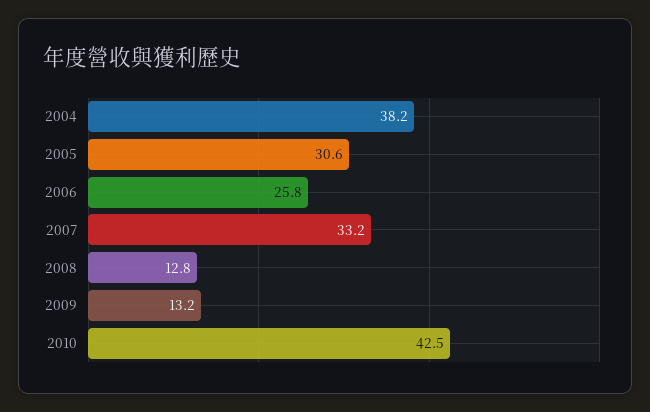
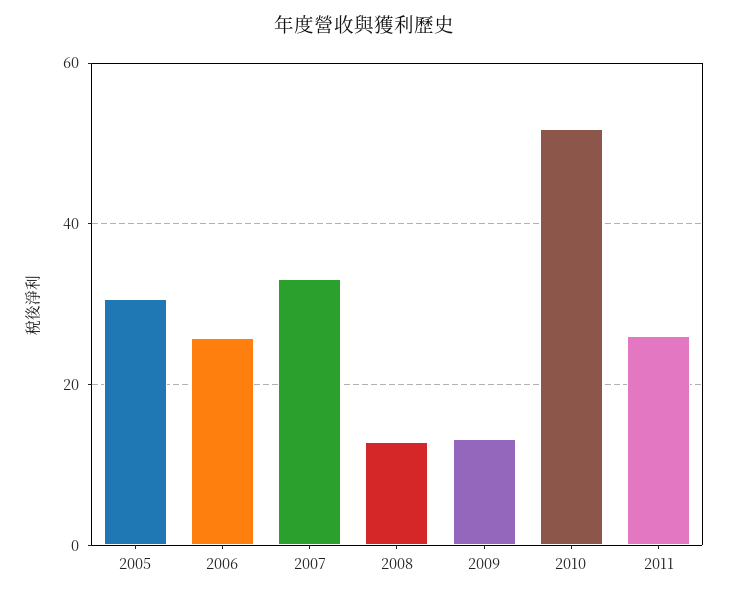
2004: 38.2 -> none
2010: 42.5 -> 52
2011: none -> 26

